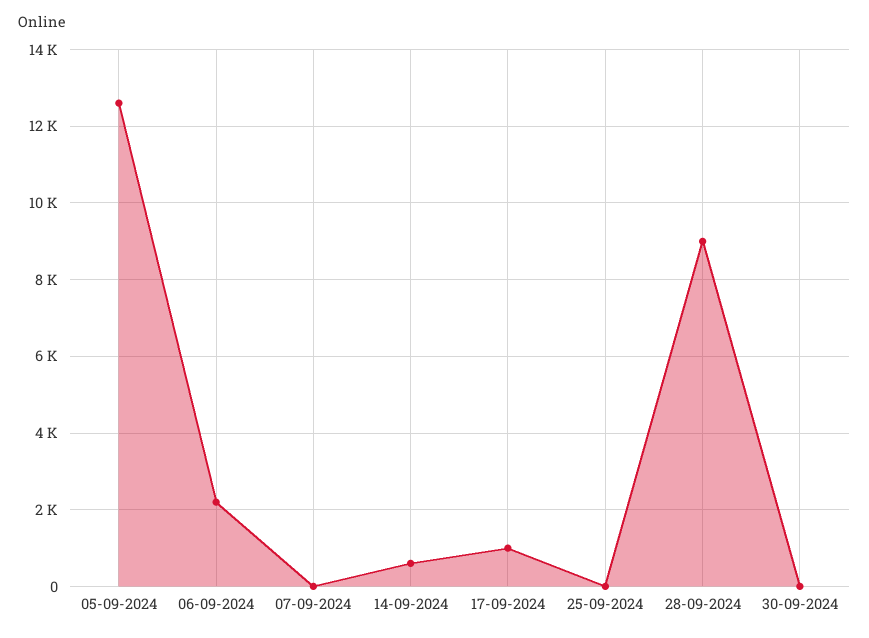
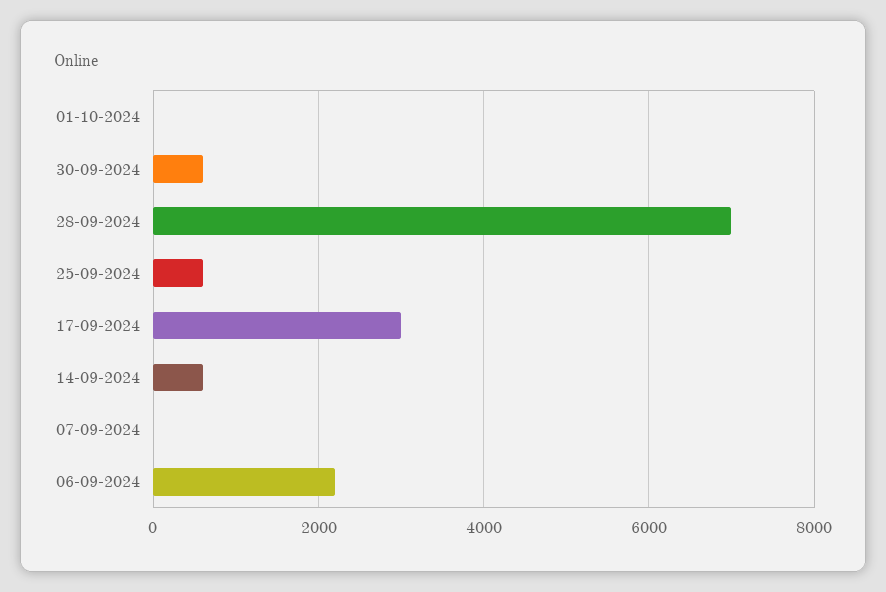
05-09-2024: 12600 -> none
17-09-2024: 1000 -> 3000
25-09-2024: 0 -> 600
28-09-2024: 9000 -> 7000
30-09-2024: 0 -> 600
01-10-2024: none -> 0

